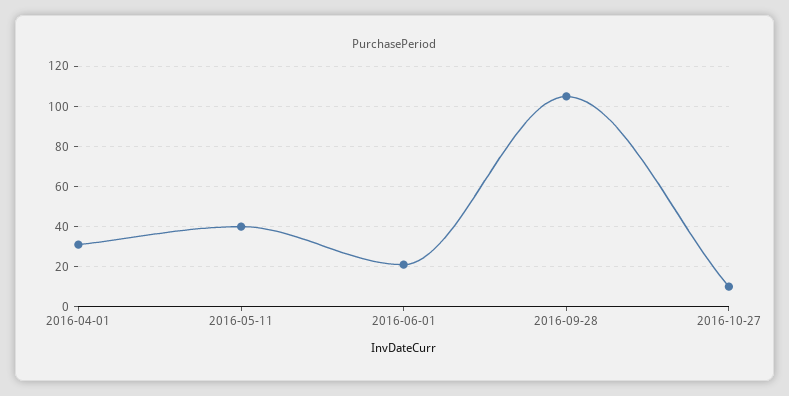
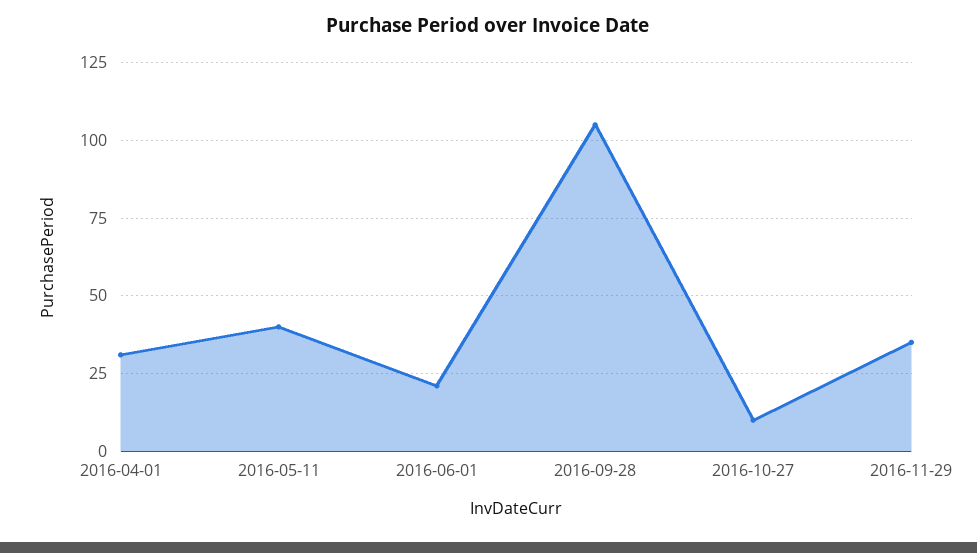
2016-11-29: none -> 35

